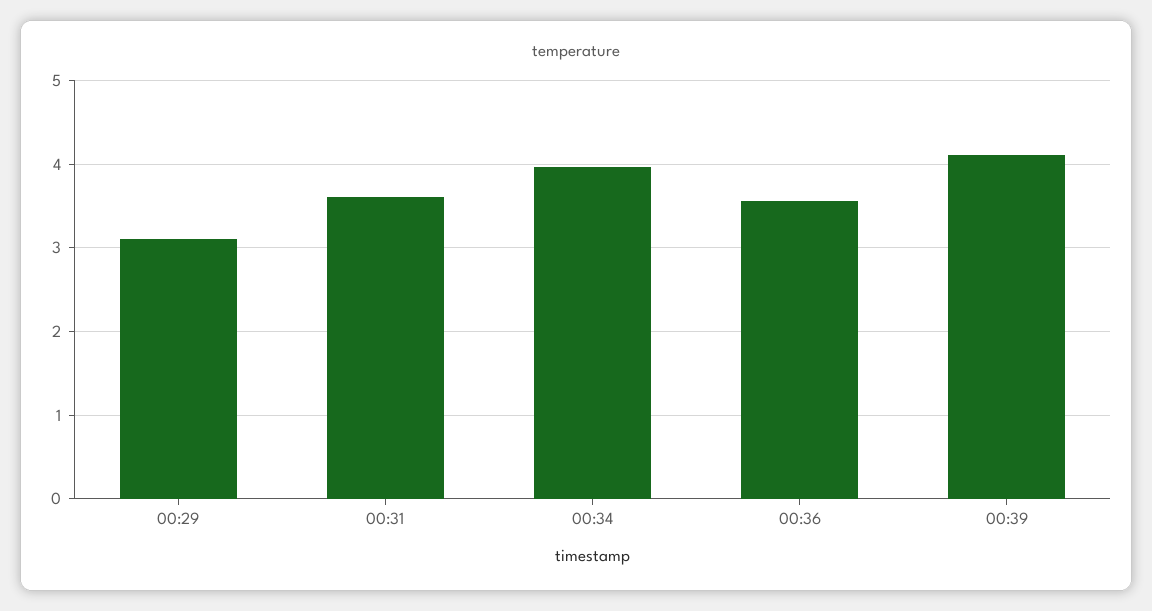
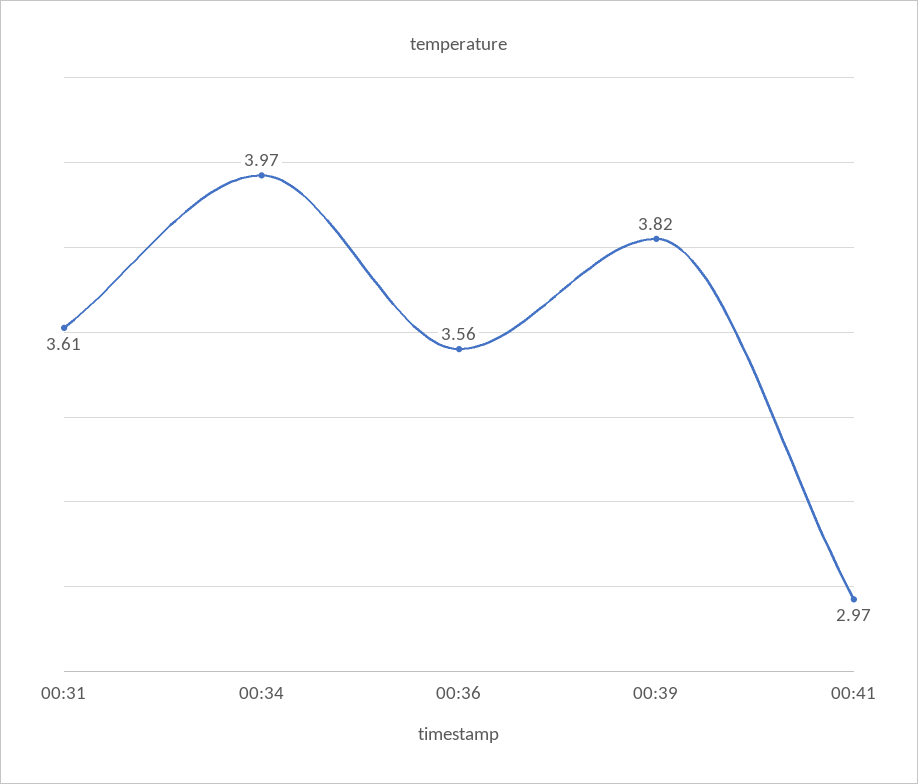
00:29: 3.1 -> none
00:39: 4.1 -> 3.82
00:41: none -> 2.97

